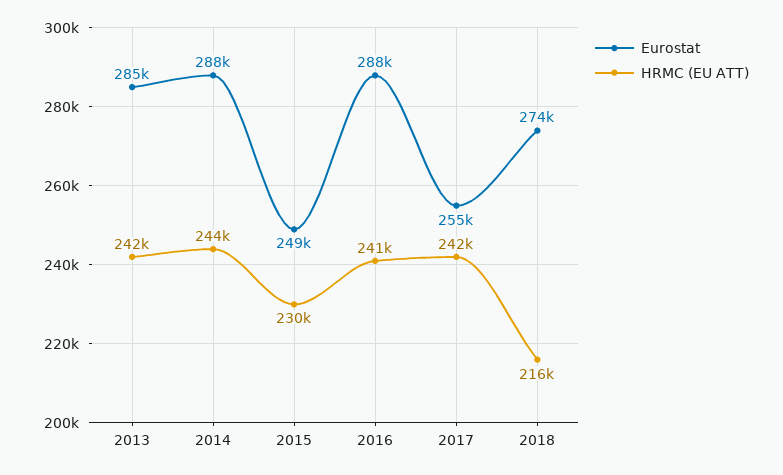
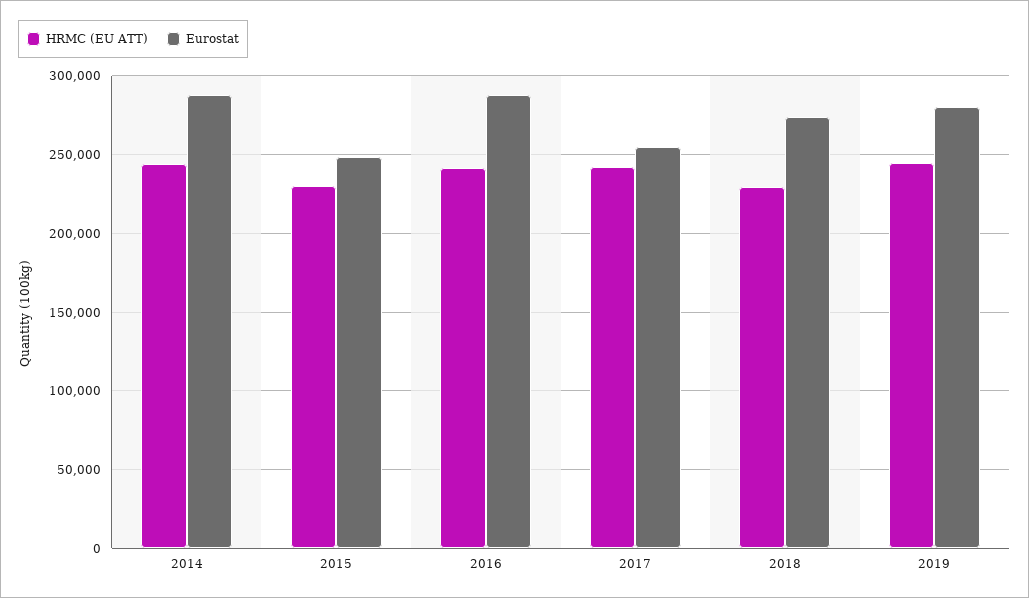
Eurostat, 2013: 285000 -> none
HRMC (EU ATT), 2013: 242000 -> none
HRMC (EU ATT), 2018: 216000 -> 230000
HRMC (EU ATT), 2019: none -> 245000
Eurostat, 2019: none -> 280000

